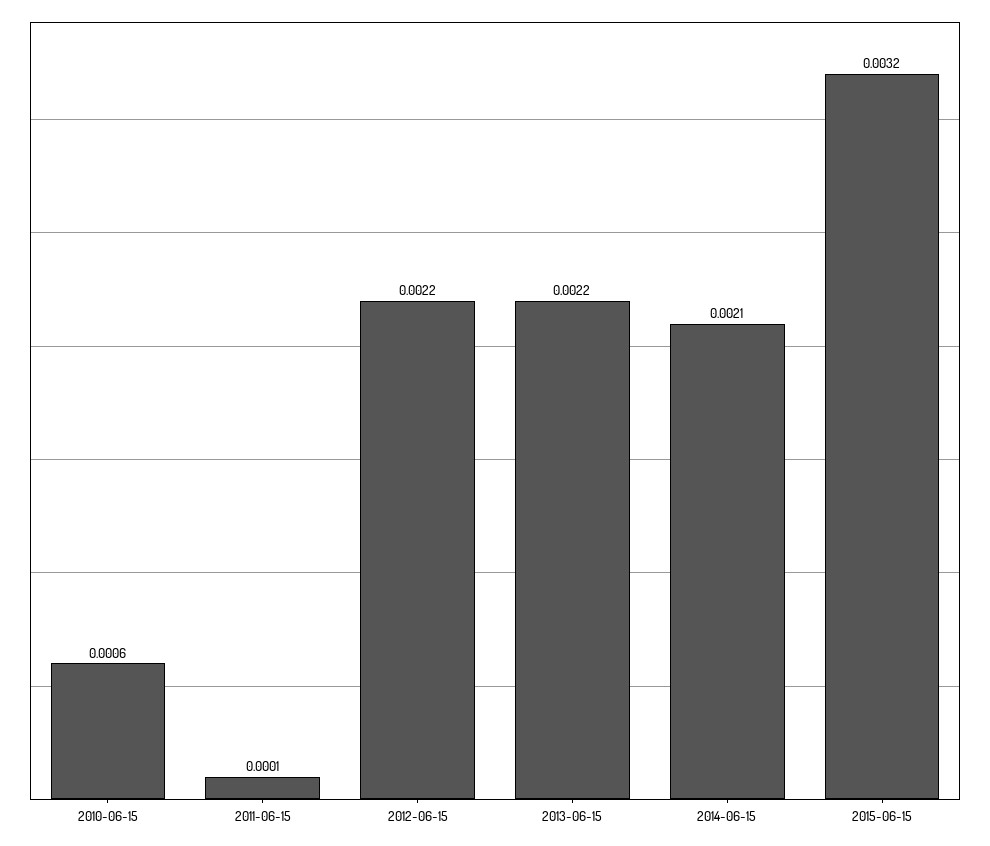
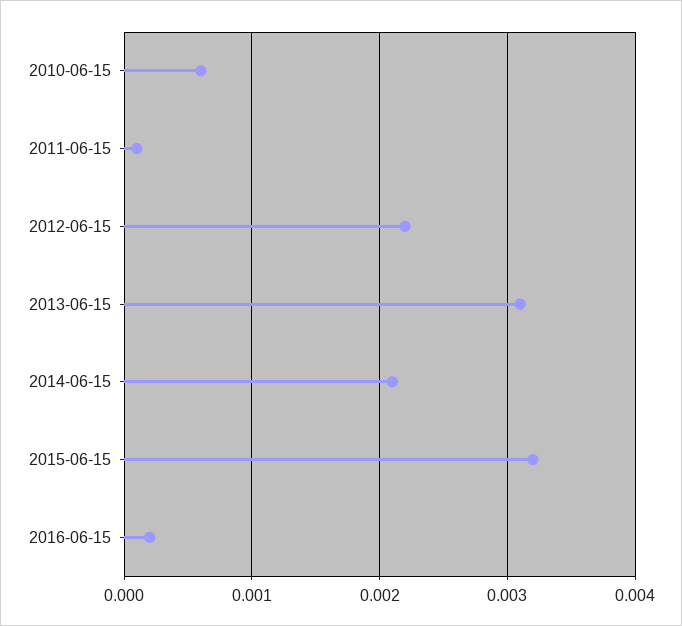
2013-06-15: 0.0022 -> 0.0031
2016-06-15: none -> 0.0002

